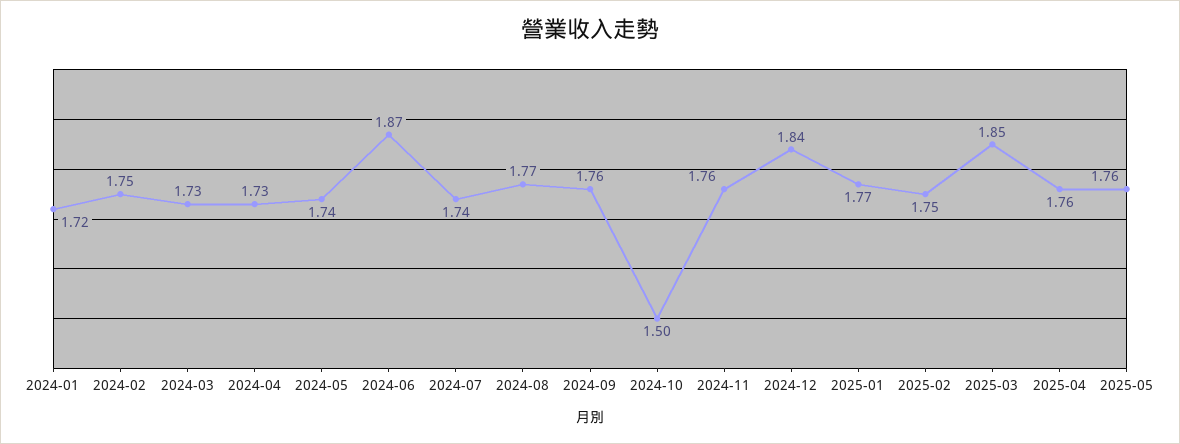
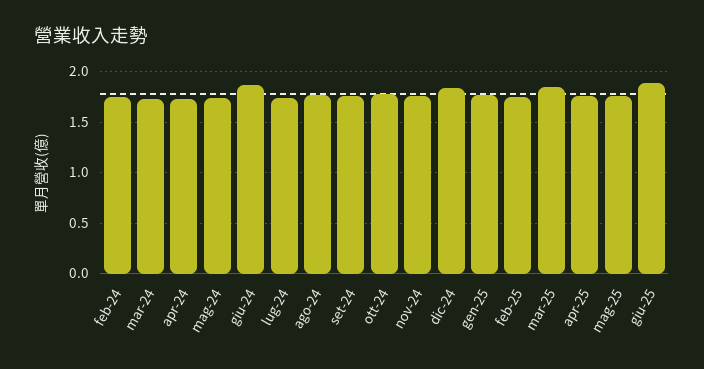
2024-01: 1.72 -> none
2024-10: 1.5 -> 1.8
giu-25: none -> 1.9

